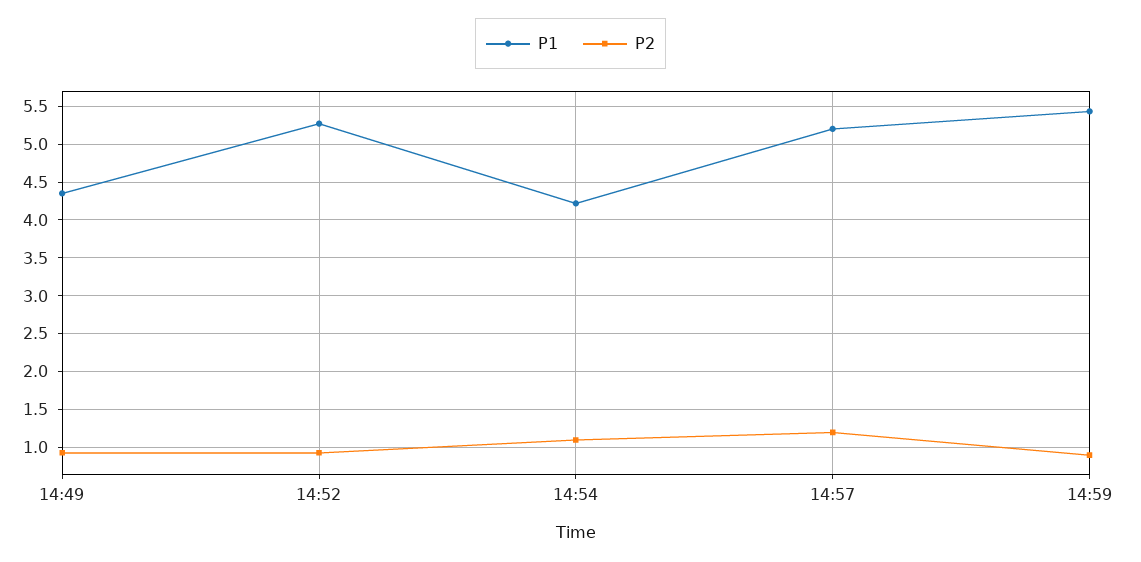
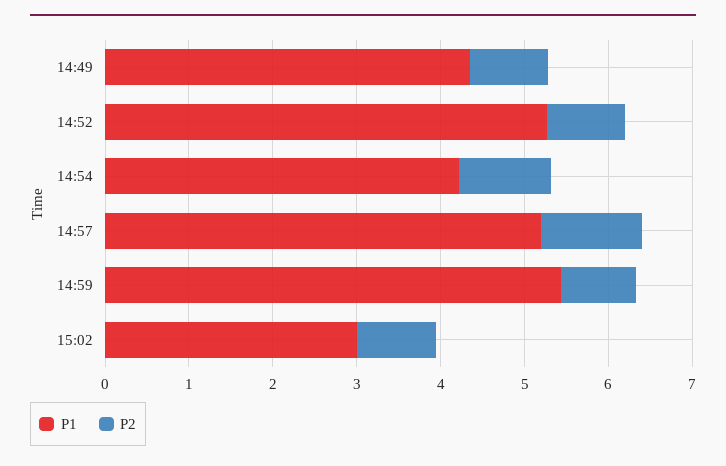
P1, 15:02: none -> 3
P2, 15:02: none -> 1

